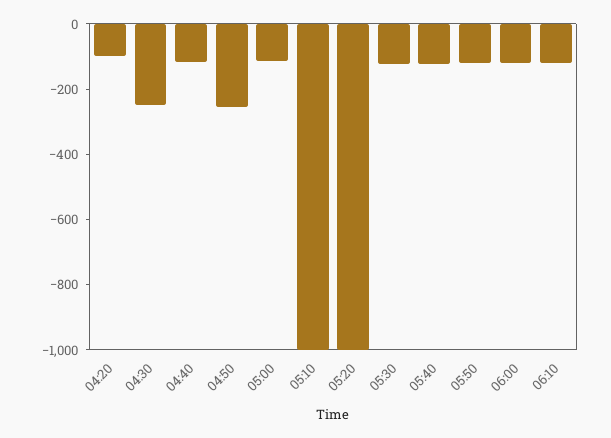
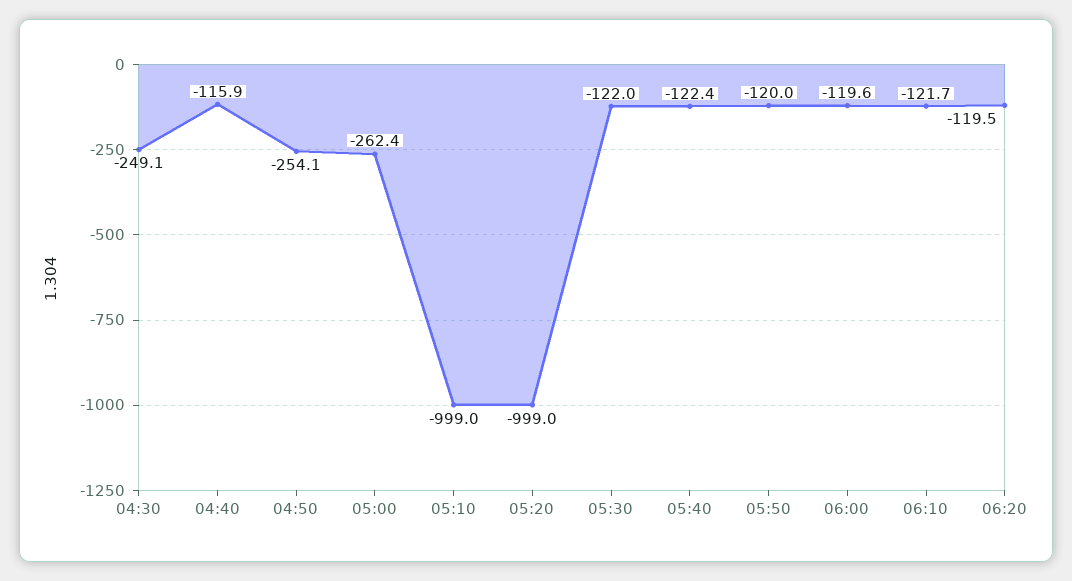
04:20: -100 -> none
05:00: -100 -> -262.4
06:20: none -> -119.5

